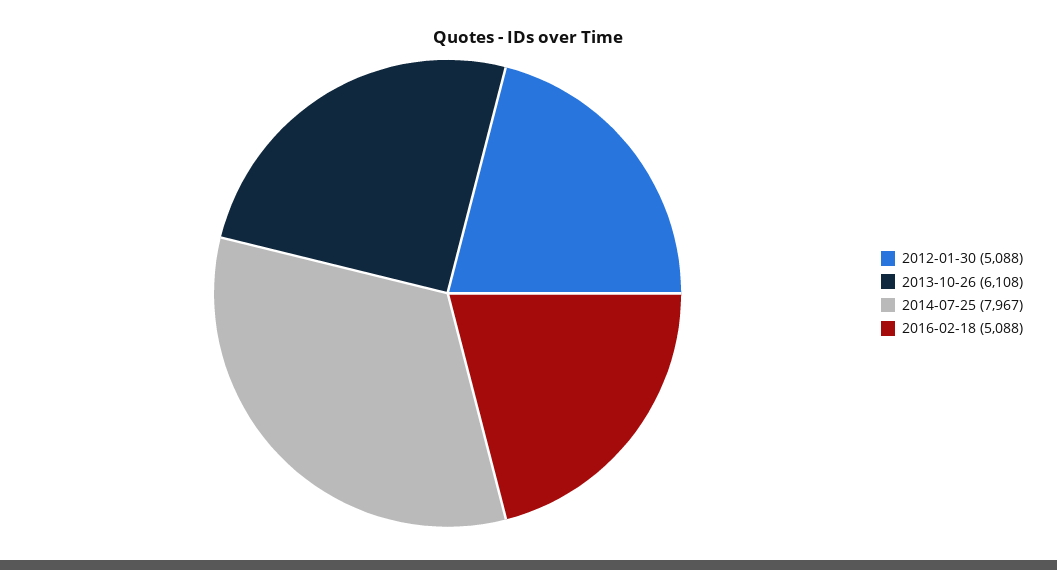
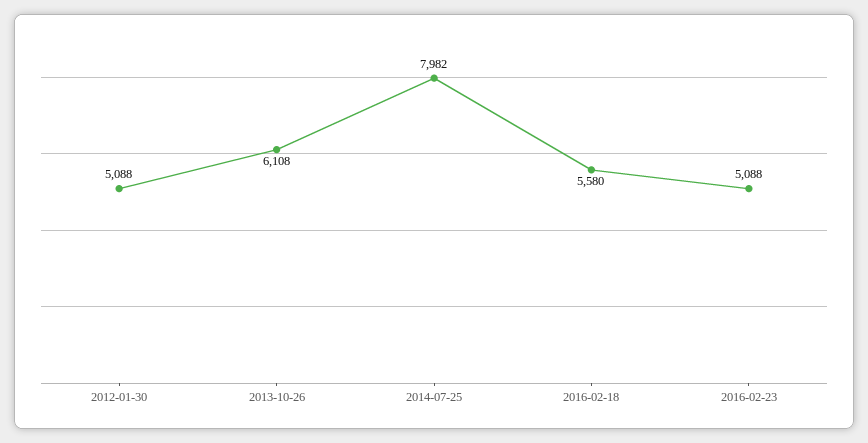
2014-07-25: 7967 -> 7982
2016-02-18: 5088 -> 5580
2016-02-23: none -> 5088

